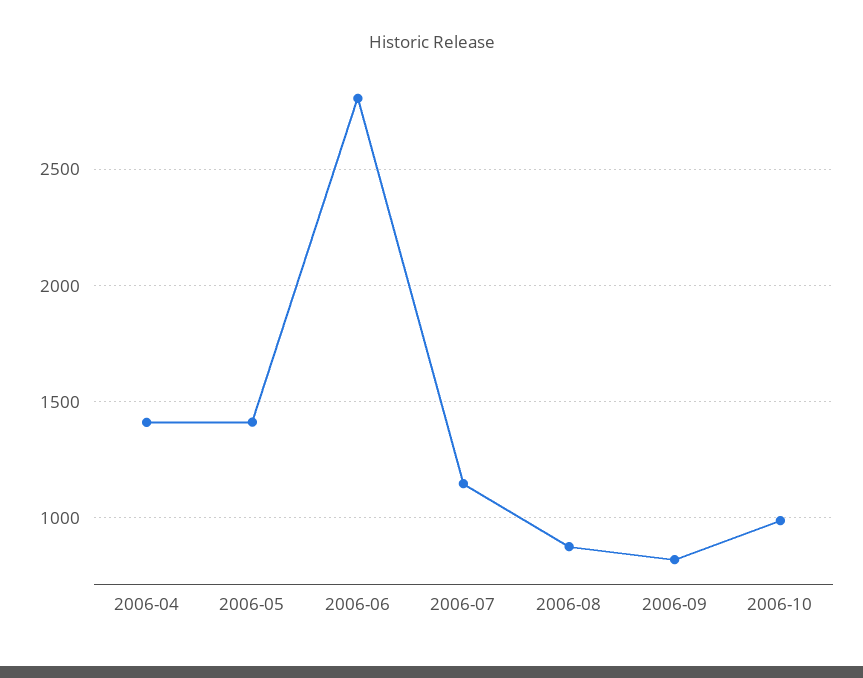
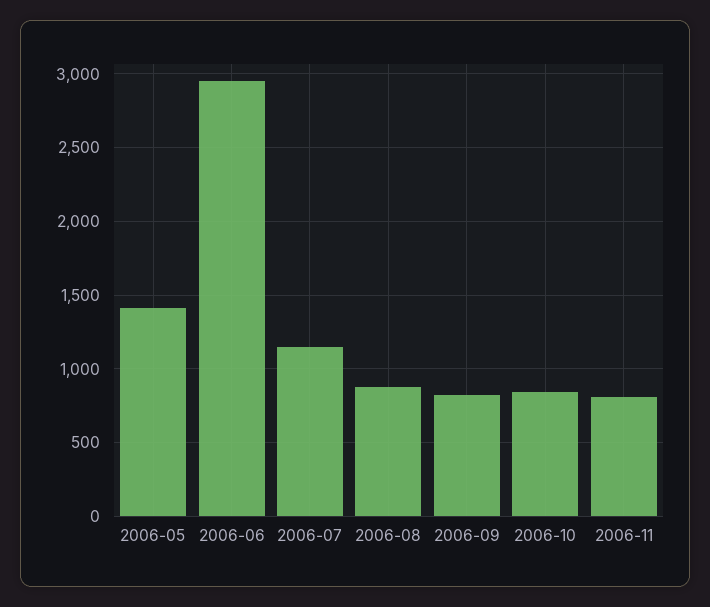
2006-04: 1400 -> none
2006-06: 2800 -> 2950
2006-10: 1000 -> 850
2006-11: none -> 800

